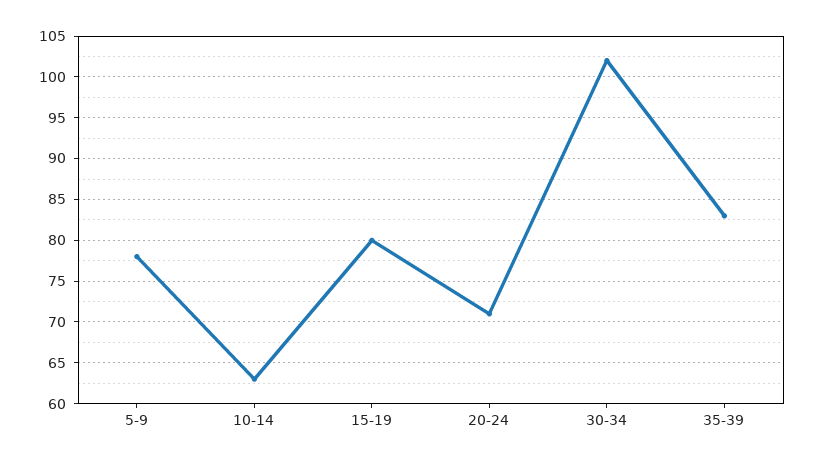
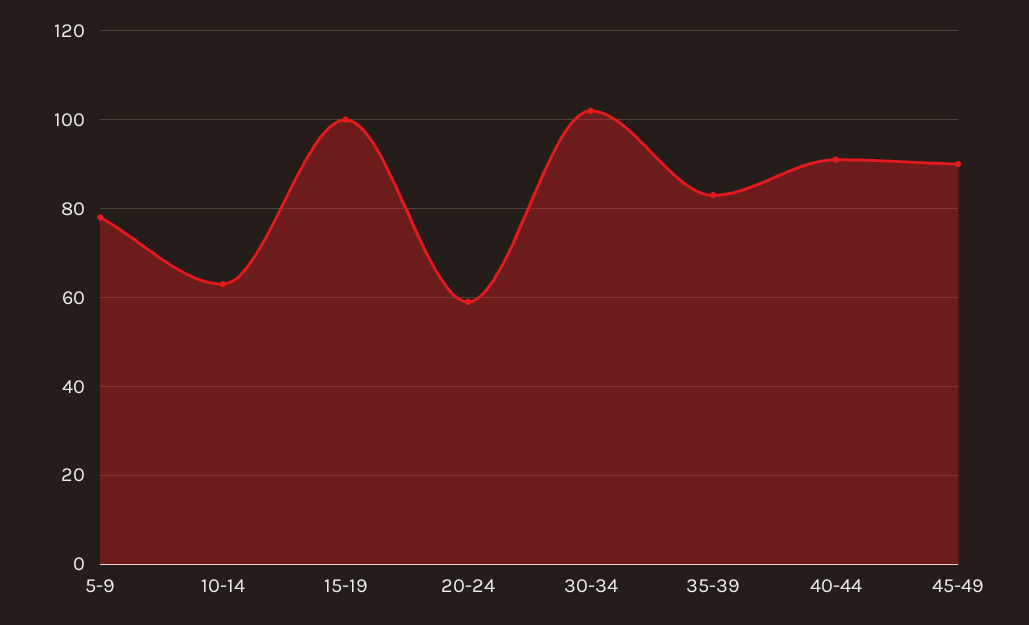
15-19: 80 -> 100
20-24: 71 -> 60
40-44: none -> 90
45-49: none -> 90

